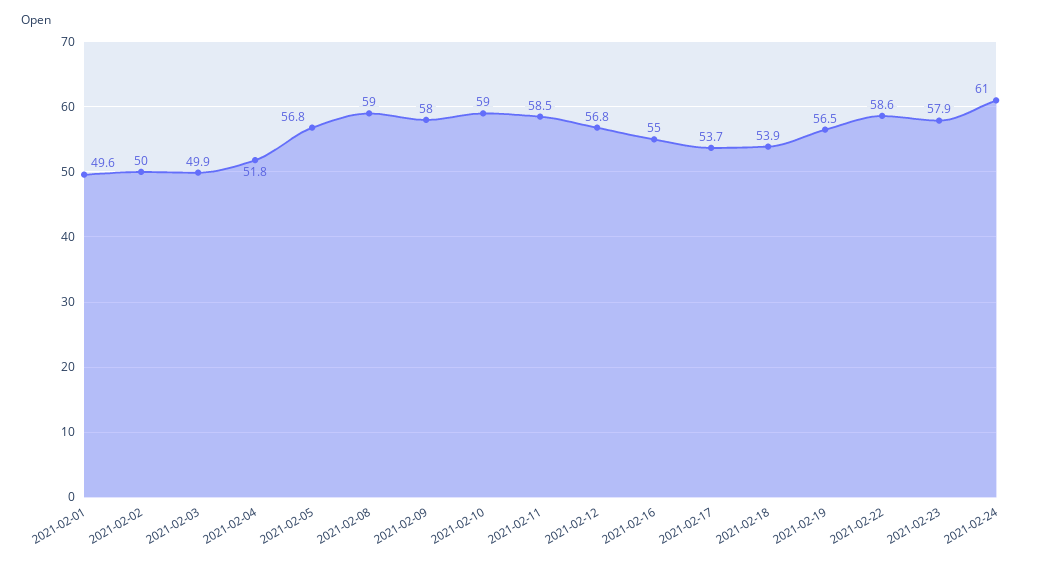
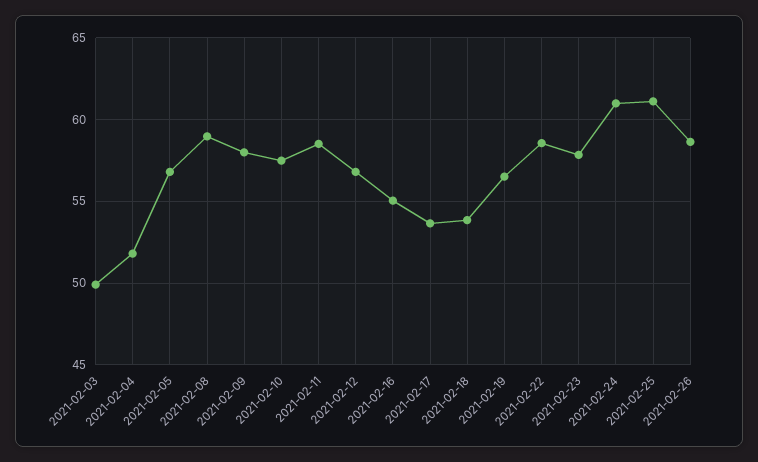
2021-02-01: 49.6 -> none
2021-02-02: 50 -> none
2021-02-10: 59 -> 57.5
2021-02-25: none -> 61
2021-02-26: none -> 58.5

